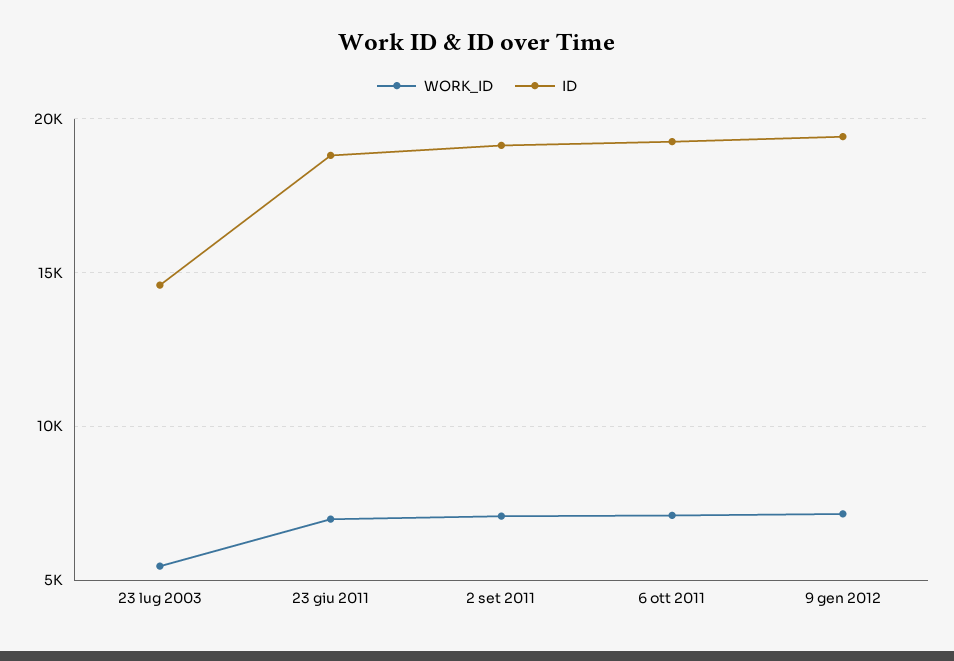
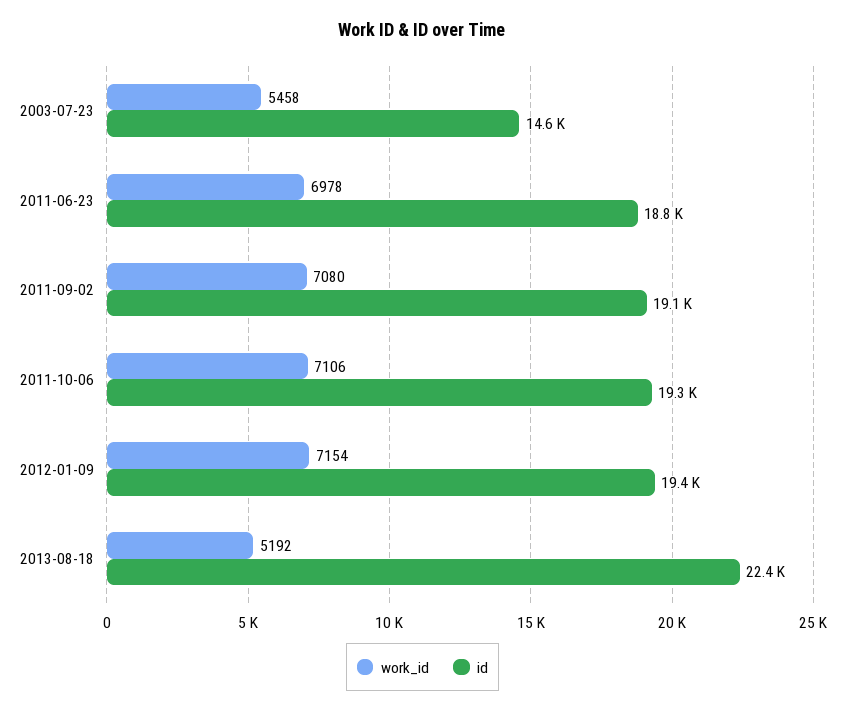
WORK_ID, 2013-08-18: none -> 5192
ID, 2013-08-18: none -> 22400

